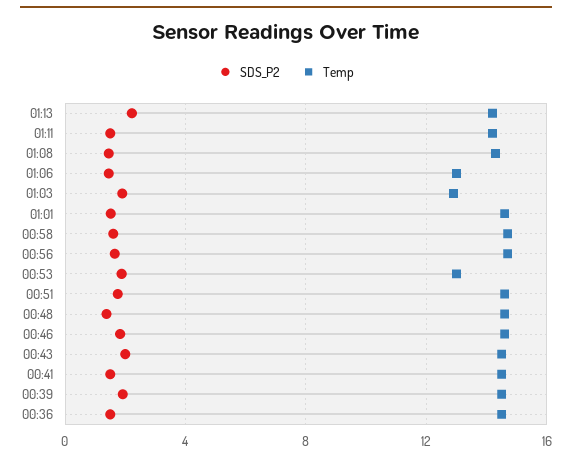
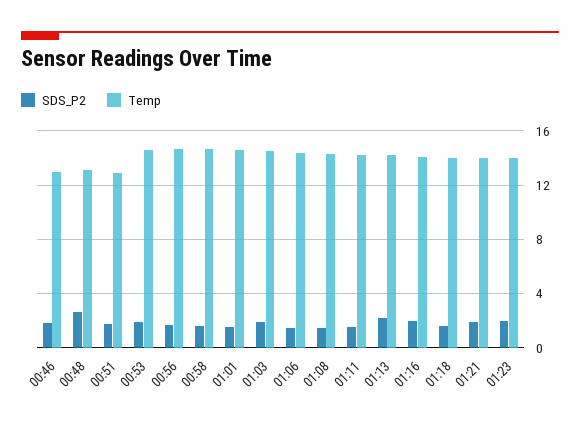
Temp, 01:06: 13 -> 14.5
Temp, 01:03: 13 -> 14.5
Temp, 00:53: 13 -> 14.5
Temp, 00:51: 14.5 -> 13
SDS_P2, 00:48: 1.5 -> 2.5
Temp, 00:48: 14.5 -> 13
Temp, 00:46: 14.5 -> 13
SDS_P2, 00:43: 2 -> none
Temp, 00:43: 14.5 -> none
SDS_P2, 00:41: 1.5 -> none
Temp, 00:41: 14.5 -> none
SDS_P2, 00:39: 2 -> none
Temp, 00:39: 14.5 -> none
SDS_P2, 00:36: 1.5 -> none
Temp, 00:36: 14.5 -> none
SDS_P2, 01:16: none -> 2
Temp, 01:16: none -> 14
SDS_P2, 01:18: none -> 1.5
Temp, 01:18: none -> 14
SDS_P2, 01:21: none -> 2
Temp, 01:21: none -> 14
SDS_P2, 01:23: none -> 2
Temp, 01:23: none -> 14

